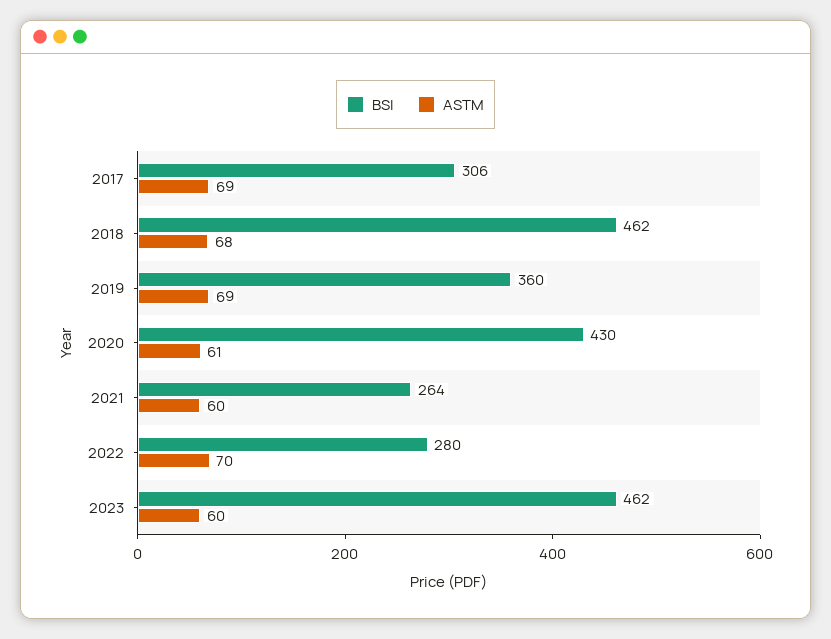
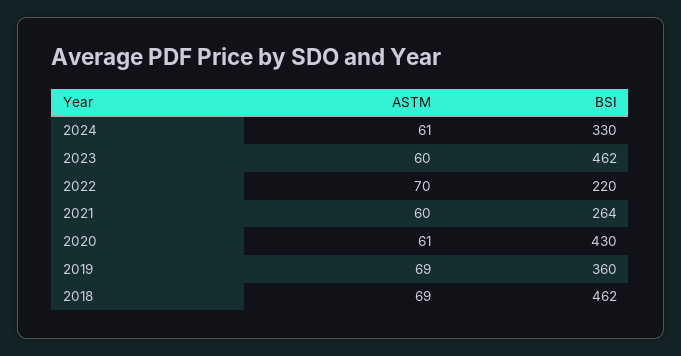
BSI, 2017: 306 -> none
ASTM, 2017: 69 -> none
ASTM, 2018: 68 -> 69
BSI, 2022: 280 -> 220
ASTM, 2024: none -> 61
BSI, 2024: none -> 330

